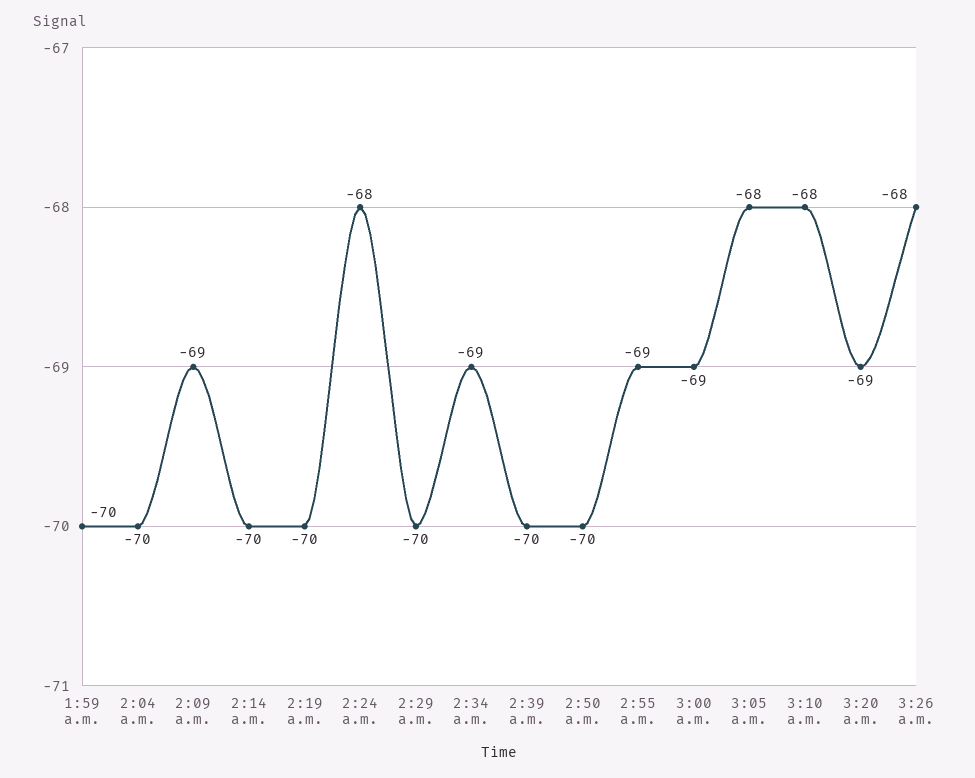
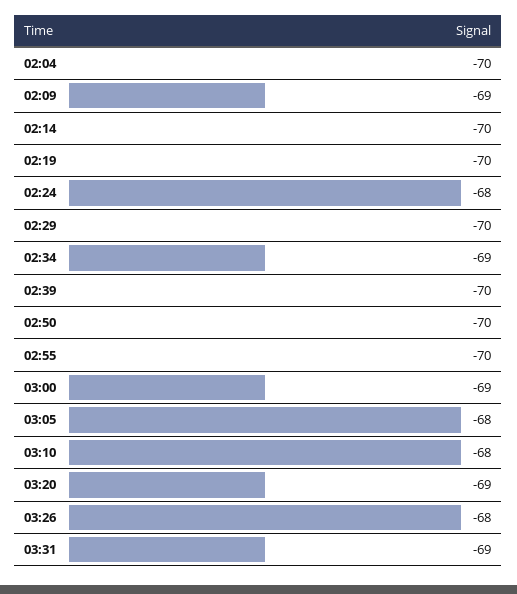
1:59 a.m.: -70 -> none
2:55 a.m.: -69 -> -70
03:31: none -> -69

